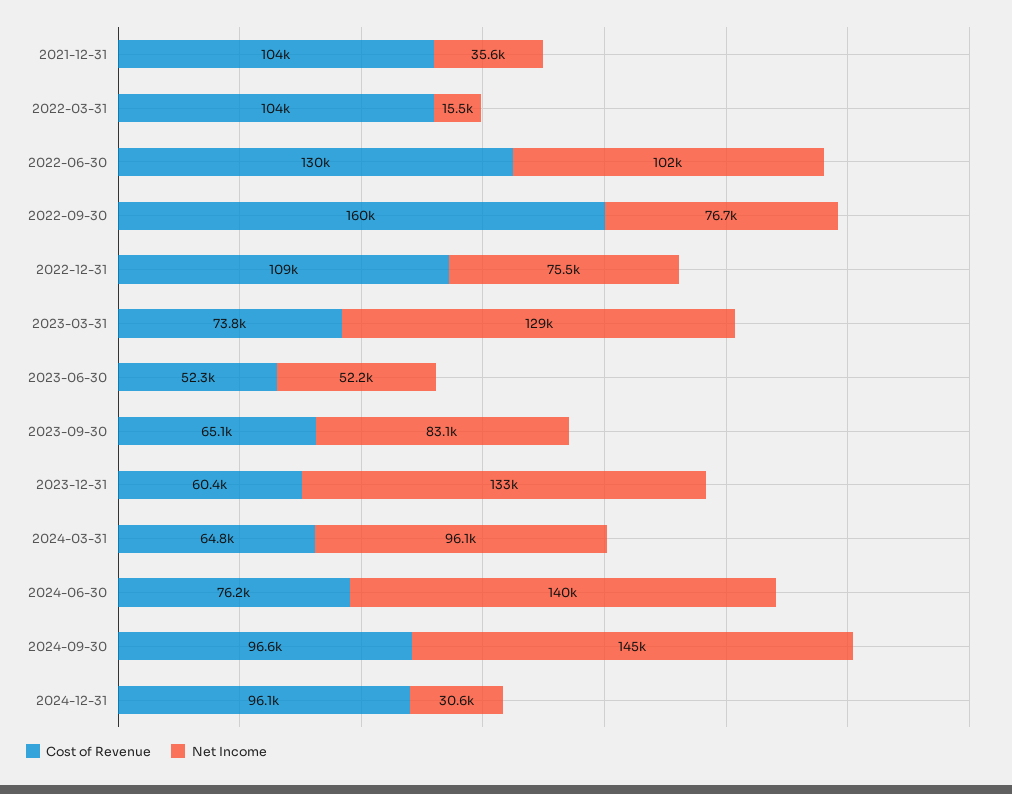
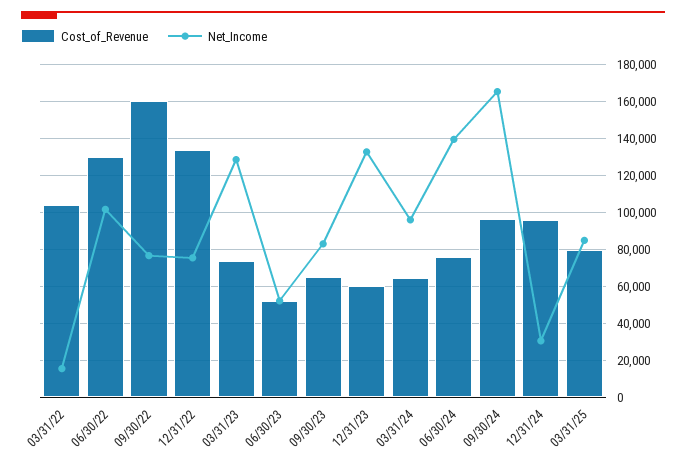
Cost of Revenue, 2021-12-31: 104000 -> none
Net Income, 2021-12-31: 35600 -> none
Cost of Revenue, 2022-12-31: 109000 -> 135000
Net Income, 2024-09-30: 145000 -> 165000
Cost of Revenue, 03/31/25: none -> 80000
Net Income, 03/31/25: none -> 85000

